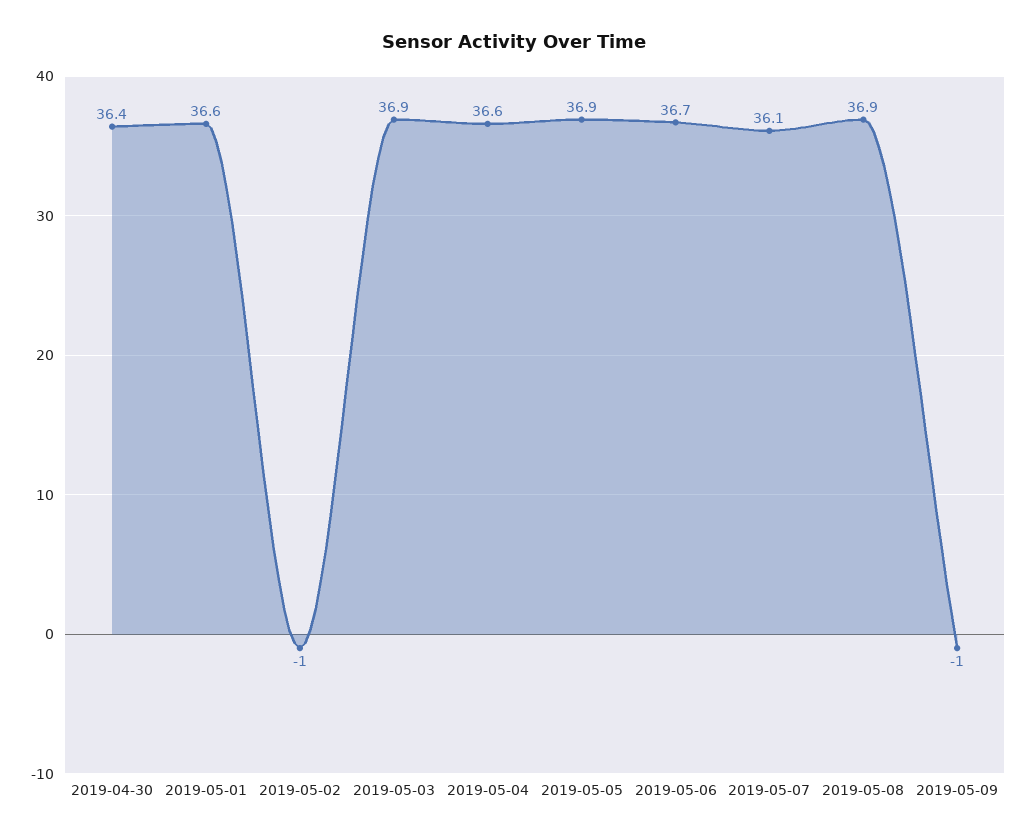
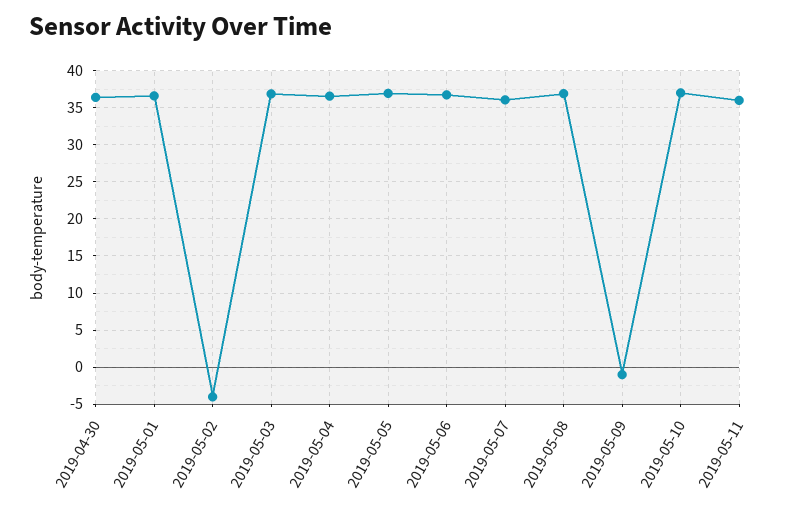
2019-05-02: -1 -> -4
2019-05-10: none -> 37
2019-05-11: none -> 36

